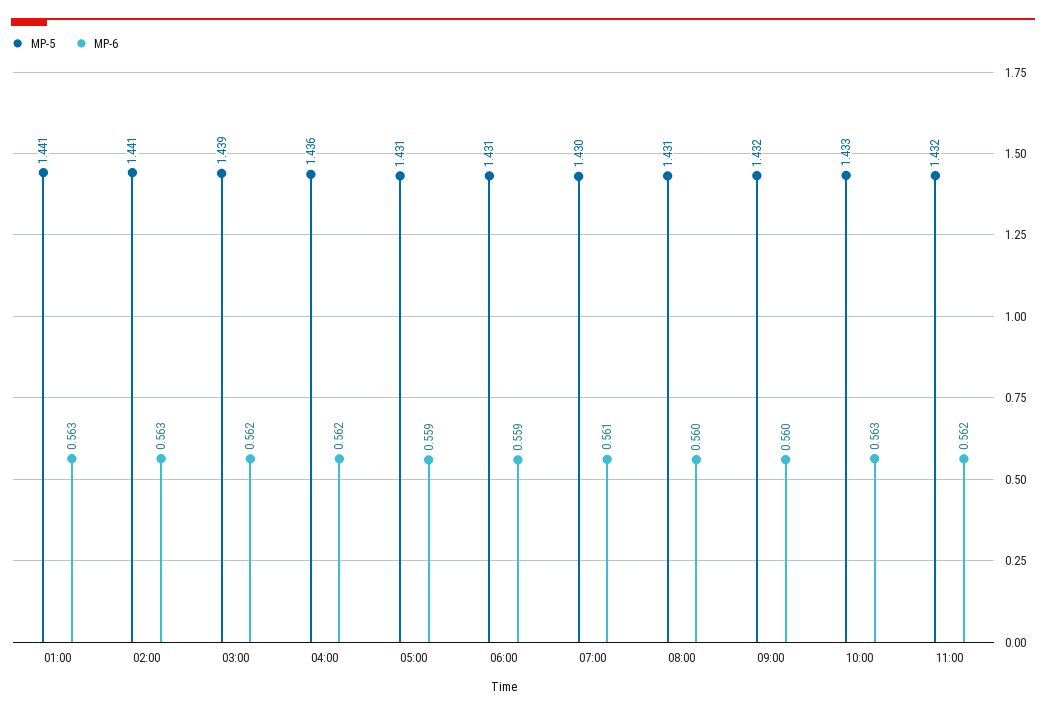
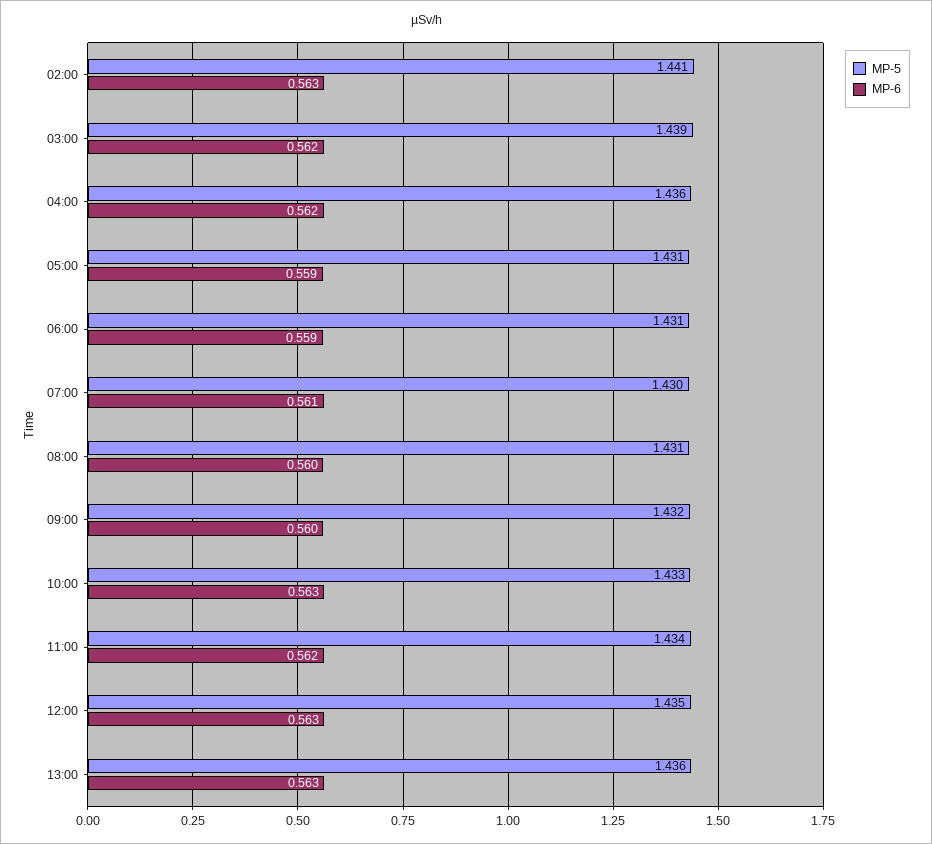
MP-5, 01:00: 1.441 -> none
MP-6, 01:00: 0.563 -> none
MP-5, 11:00: 1.432 -> 1.434
MP-5, 12:00: none -> 1.435
MP-6, 12:00: none -> 0.563
MP-5, 13:00: none -> 1.436
MP-6, 13:00: none -> 0.563

